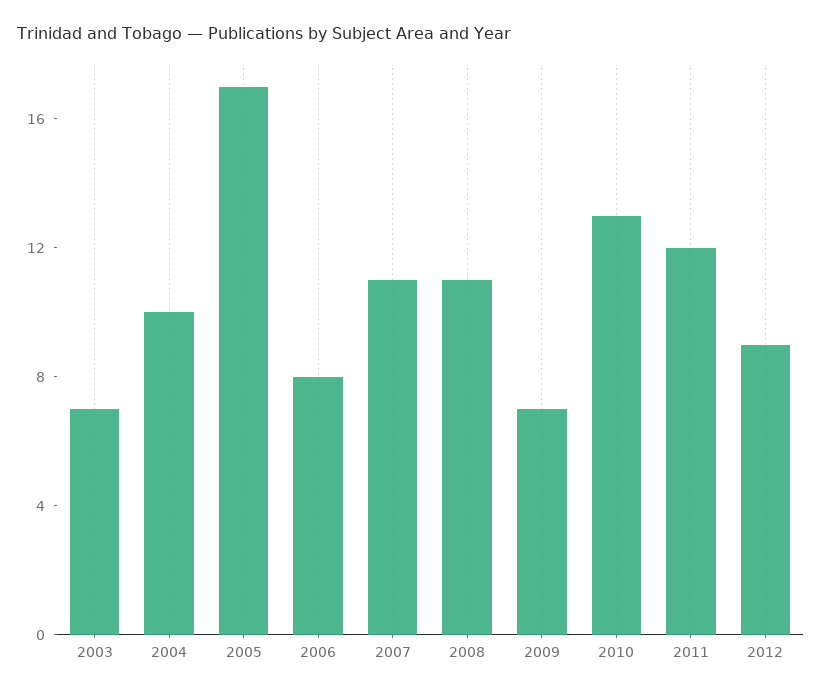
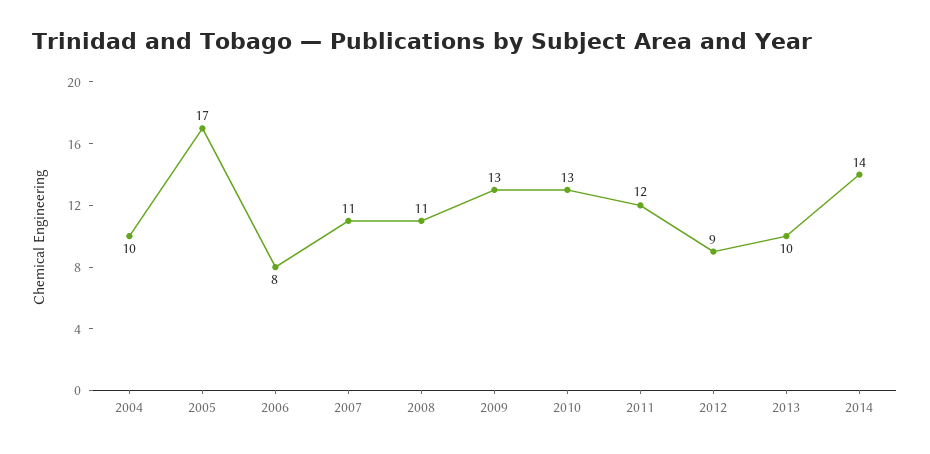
2003: 7 -> none
2009: 7 -> 13
2013: none -> 10
2014: none -> 14

